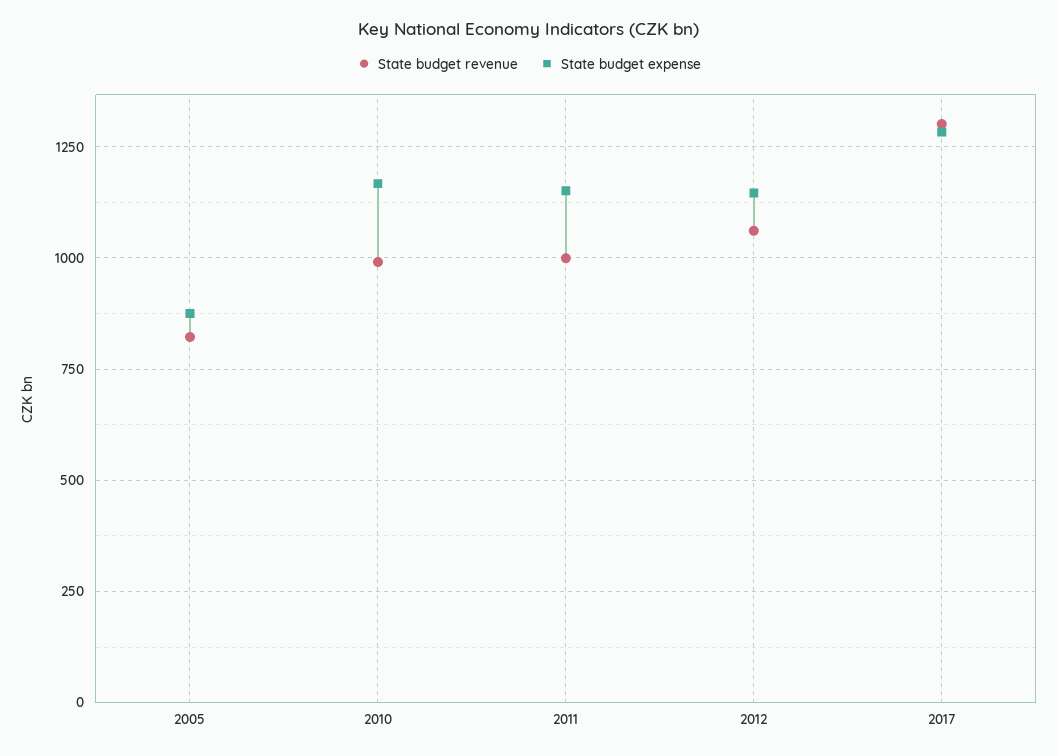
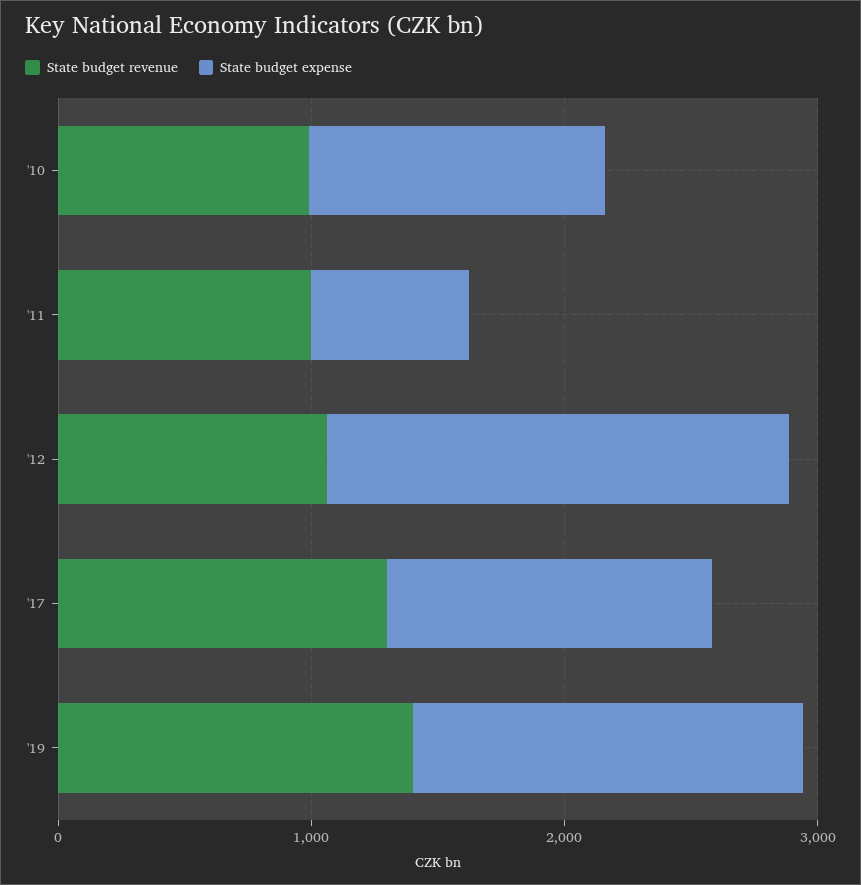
State budget revenue, 2005: 825 -> none
State budget expense, 2005: 875 -> none
State budget expense, 2011: 1150 -> 600
State budget expense, 2012: 1150 -> 1800
State budget revenue, '19: none -> 1400
State budget expense, '19: none -> 1600

